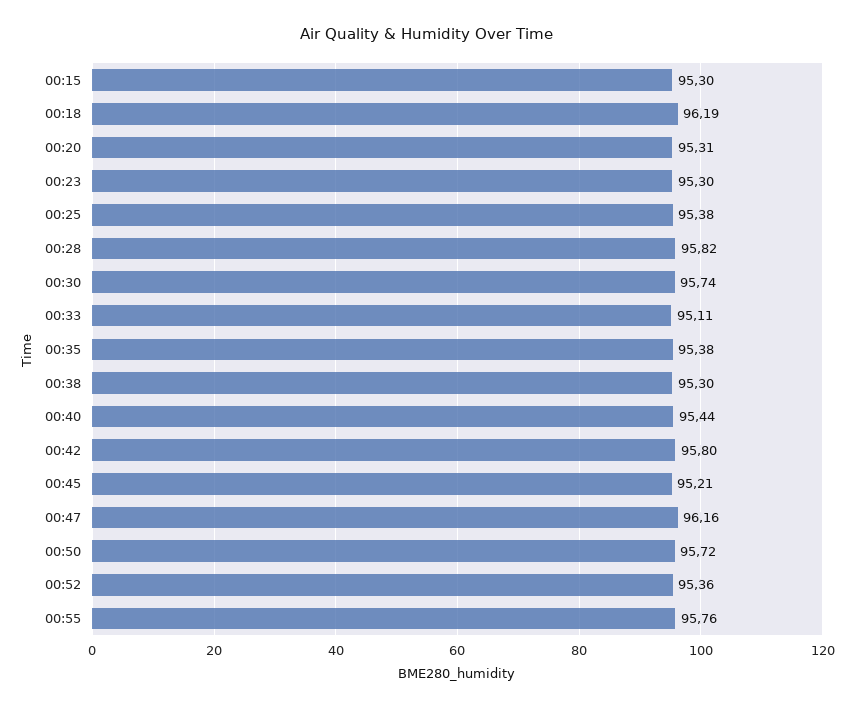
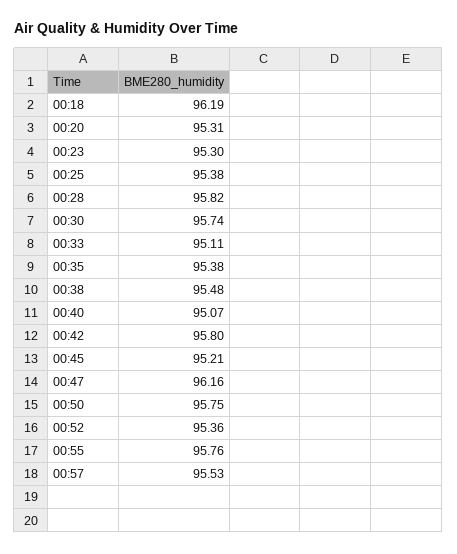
00:15: 95.3 -> none
00:38: 95.3 -> 95.48
00:40: 95.44 -> 95.07
00:50: 95.72 -> 95.75
00:57: none -> 95.53

